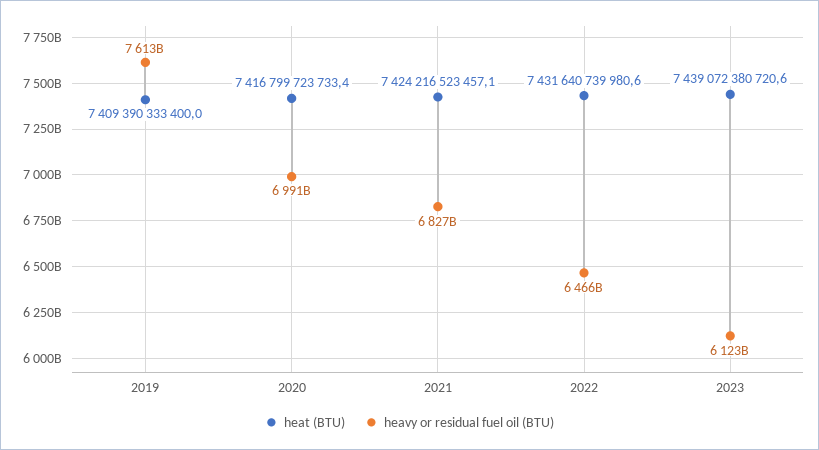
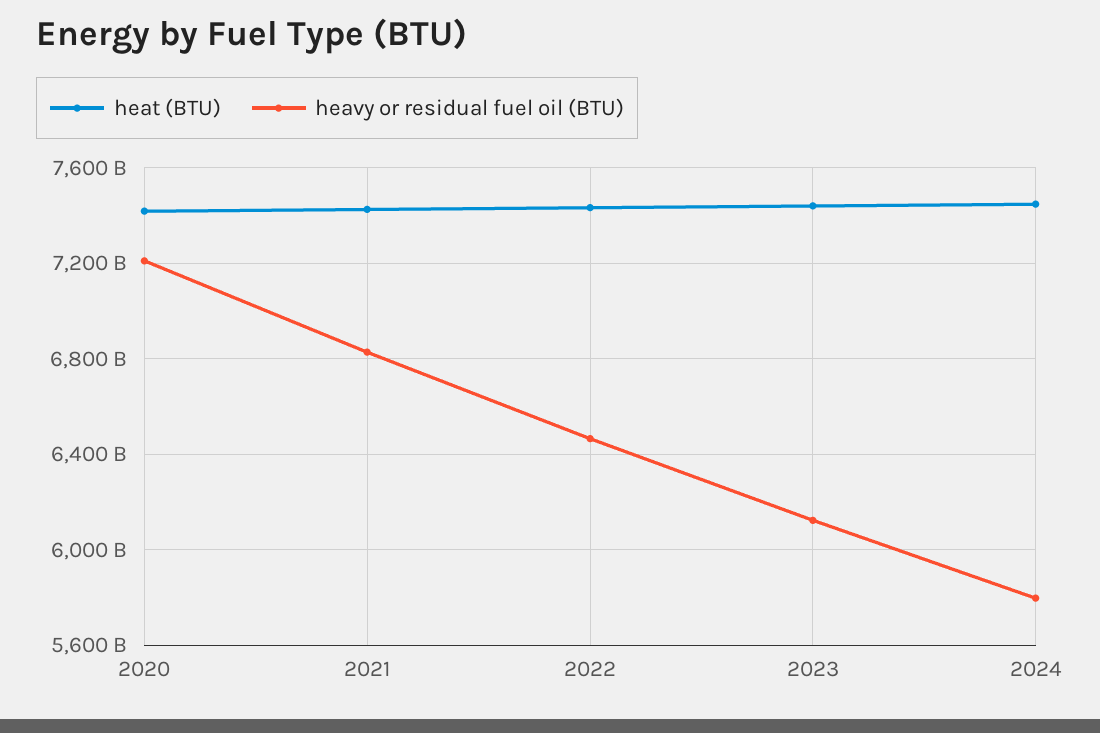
heat (BTU), 2019: 7409390333400 -> none
heavy or residual fuel oil (BTU), 2019: 7613000000000 -> none
heavy or residual fuel oil (BTU), 2020: 6991000000000 -> 7200000000000
heat (BTU), 2024: none -> 7450000000000
heavy or residual fuel oil (BTU), 2024: none -> 5800000000000

